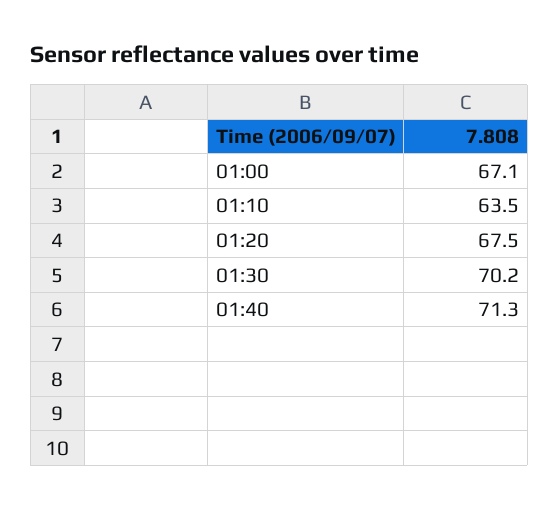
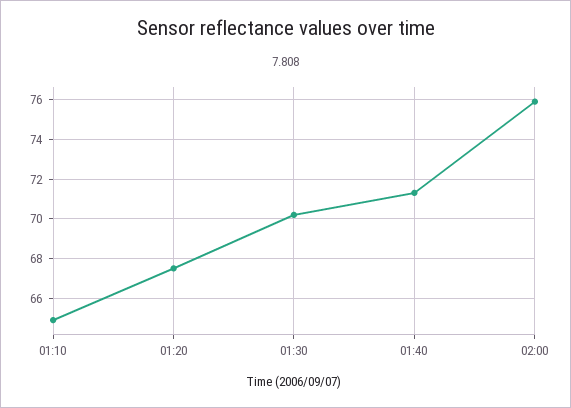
01:00: 67.1 -> none
01:10: 63.5 -> 65
02:00: none -> 76

